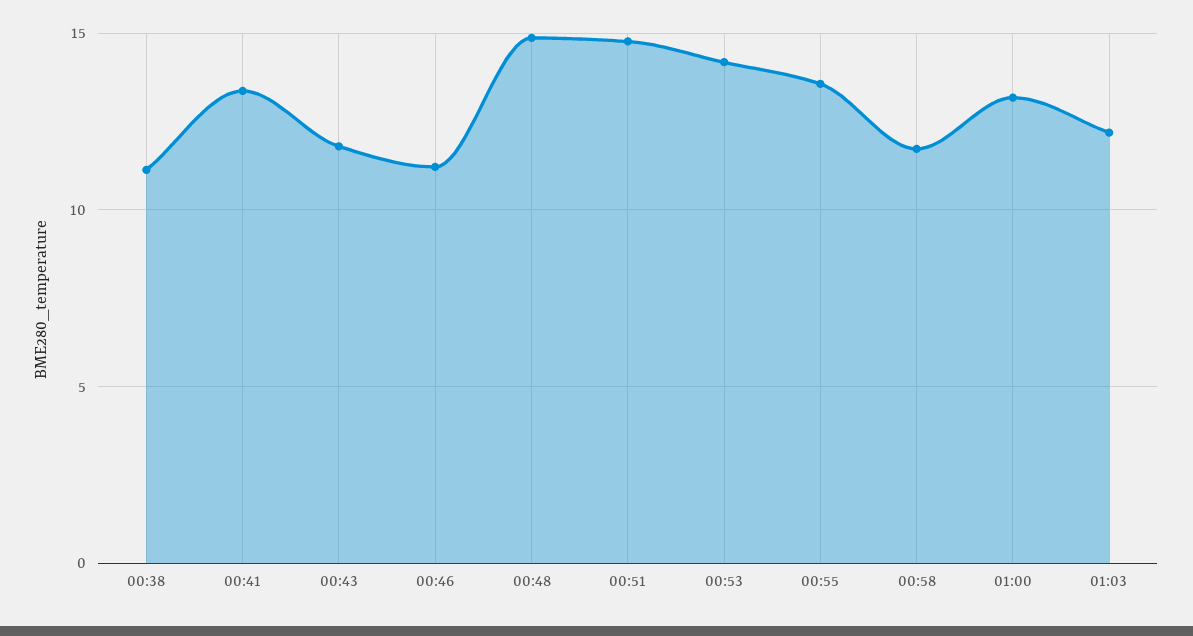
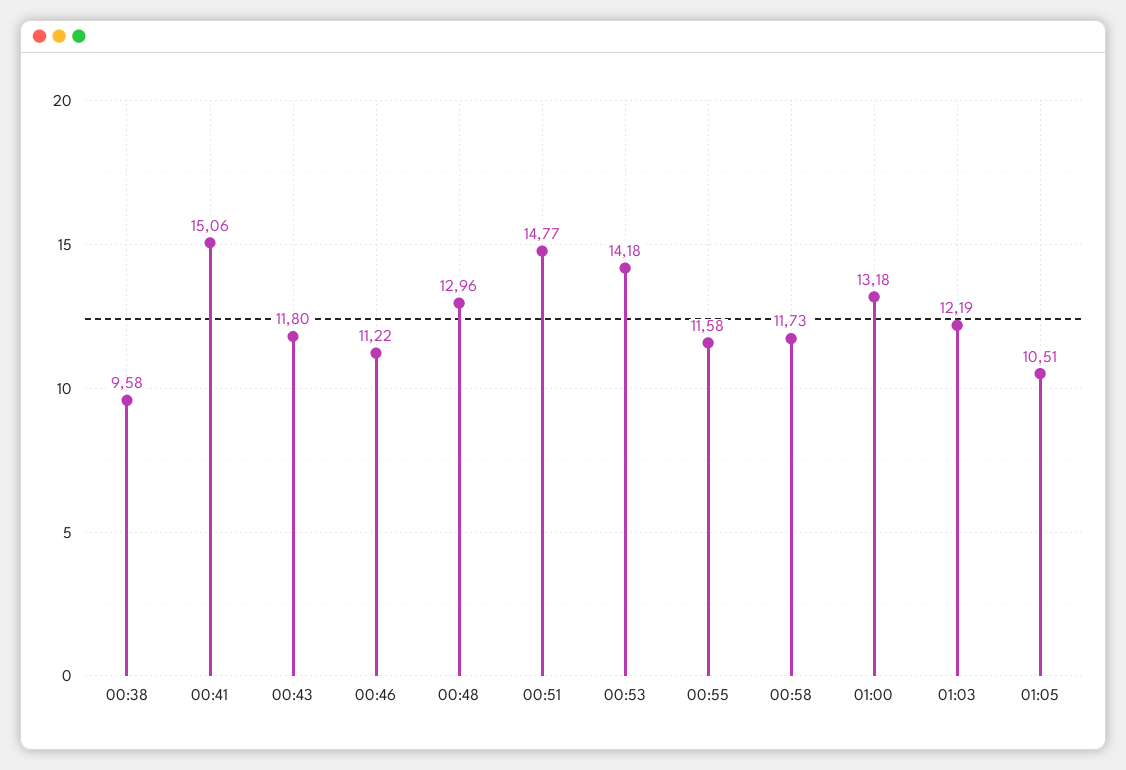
00:38: 11 -> 9.58
00:41: 13.5 -> 15.06
00:48: 15 -> 12.96
00:55: 13.5 -> 11.58
01:05: none -> 10.51

